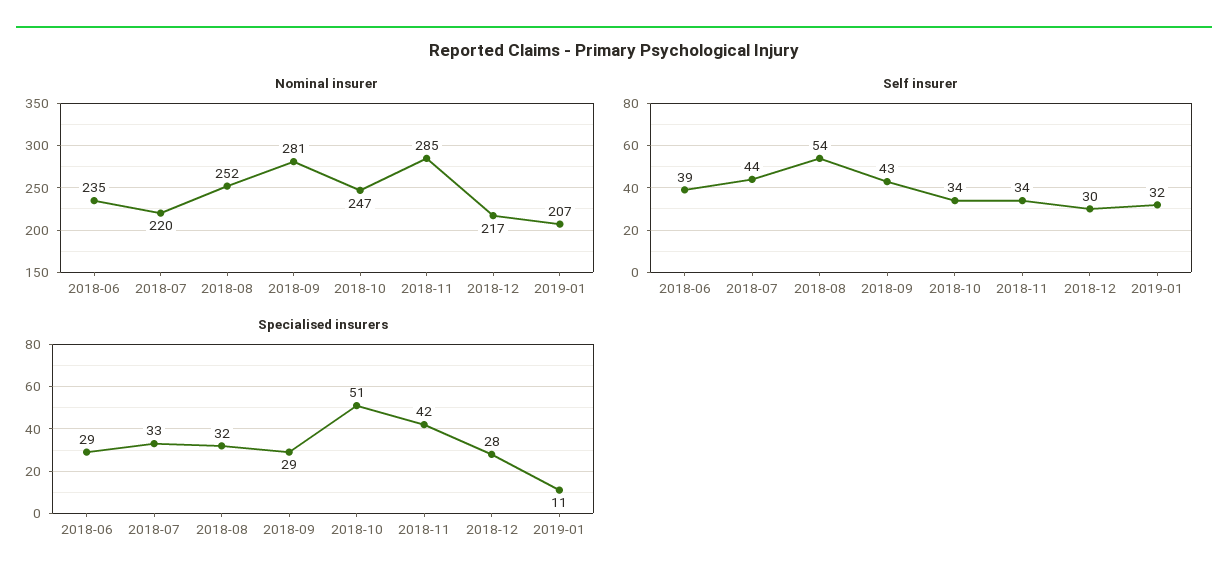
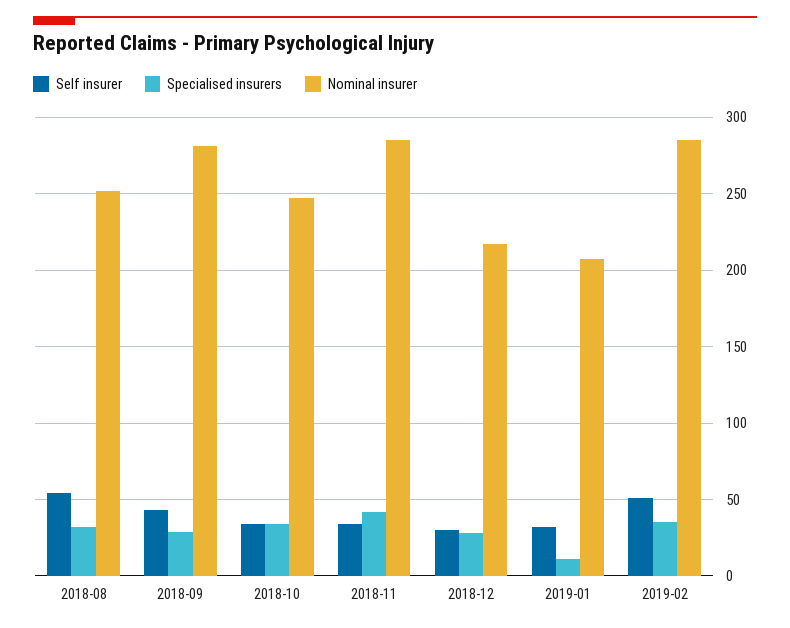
Nominal insurer, 2018-06: 235 -> none
Nominal insurer, 2018-07: 220 -> none
Self insurer, 2018-06: 39 -> none
Self insurer, 2018-07: 44 -> none
Specialised insurers, 2018-06: 29 -> none
Specialised insurers, 2018-07: 33 -> none
Specialised insurers, 2018-10: 51 -> 35
Self insurer, 2019-02: none -> 50
Specialised insurers, 2019-02: none -> 35
Nominal insurer, 2019-02: none -> 285

